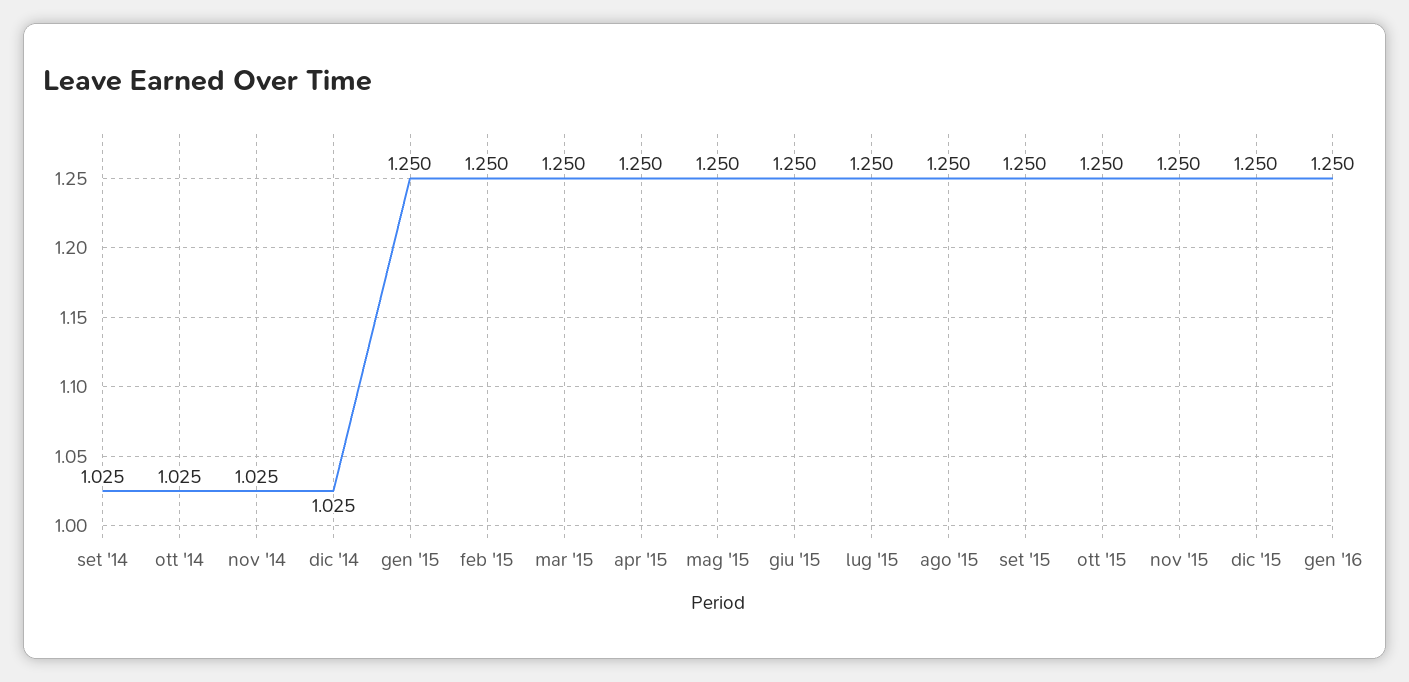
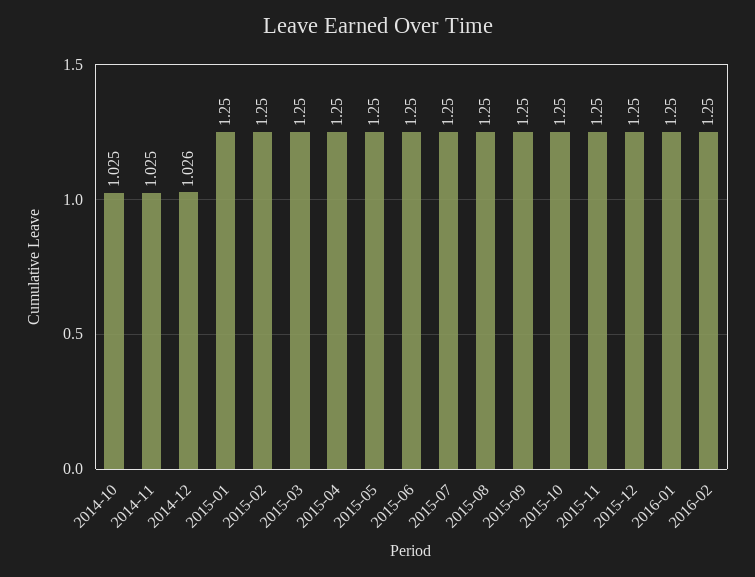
set '14: 1.025 -> none
dic '14: 1.025 -> 1.026
2016-02: none -> 1.25

